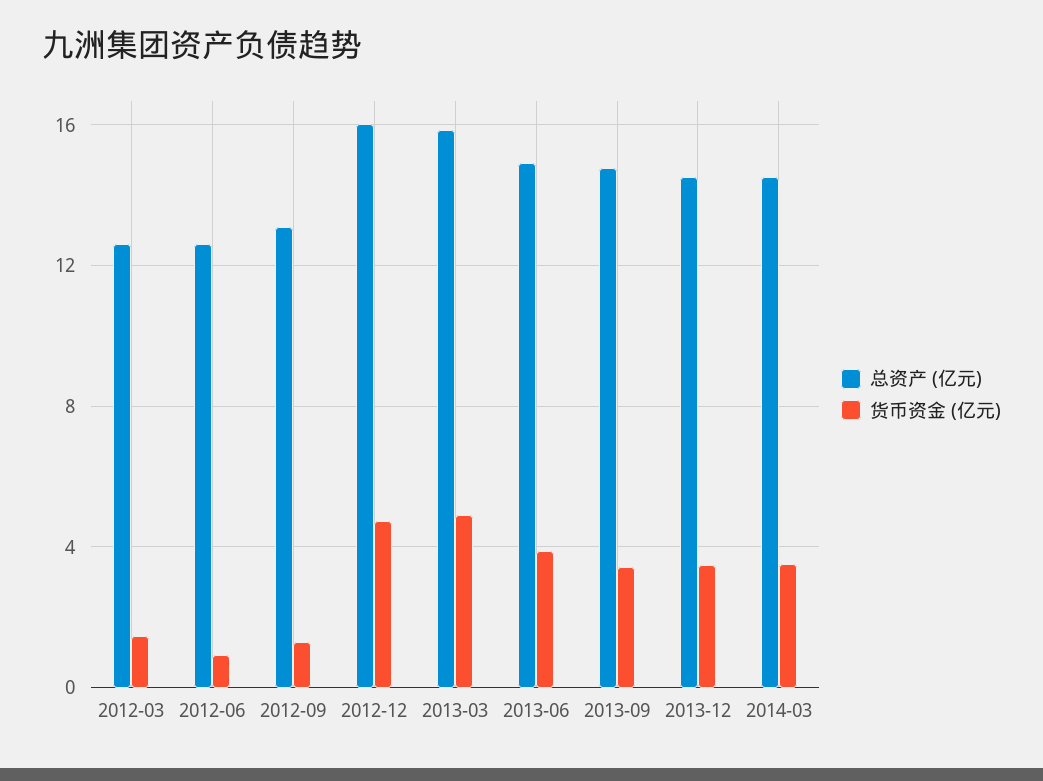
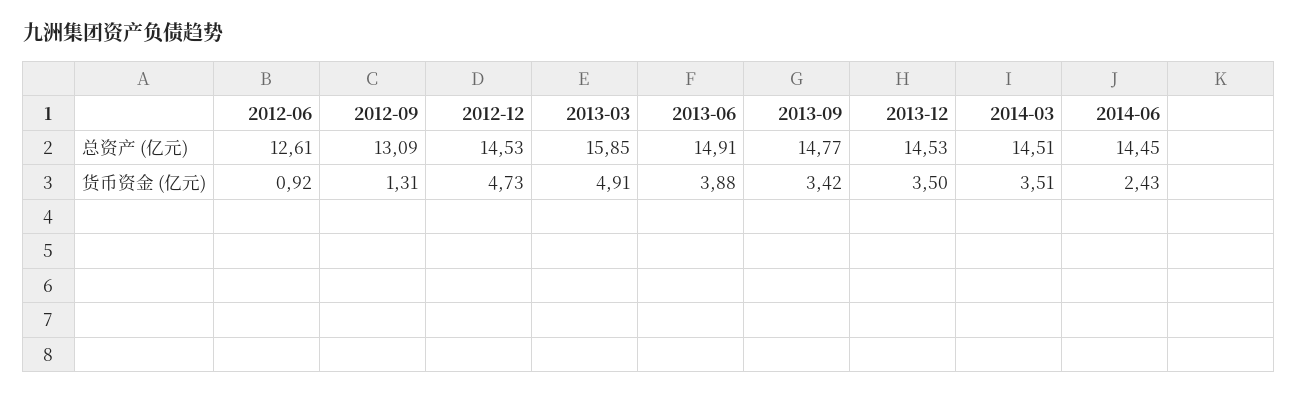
总资产 (亿元), 2012-03: 12.5 -> none
货币资金 (亿元), 2012-03: 1.5 -> none
总资产 (亿元), 2012-12: 16 -> 14.53
总资产 (亿元), 2014-06: none -> 14.45
货币资金 (亿元), 2014-06: none -> 2.43

